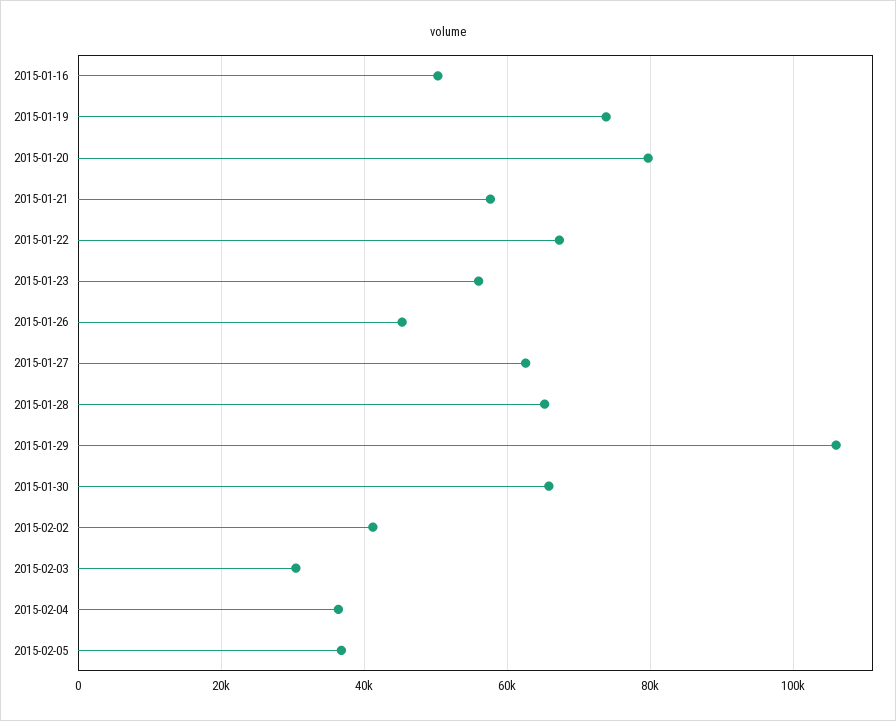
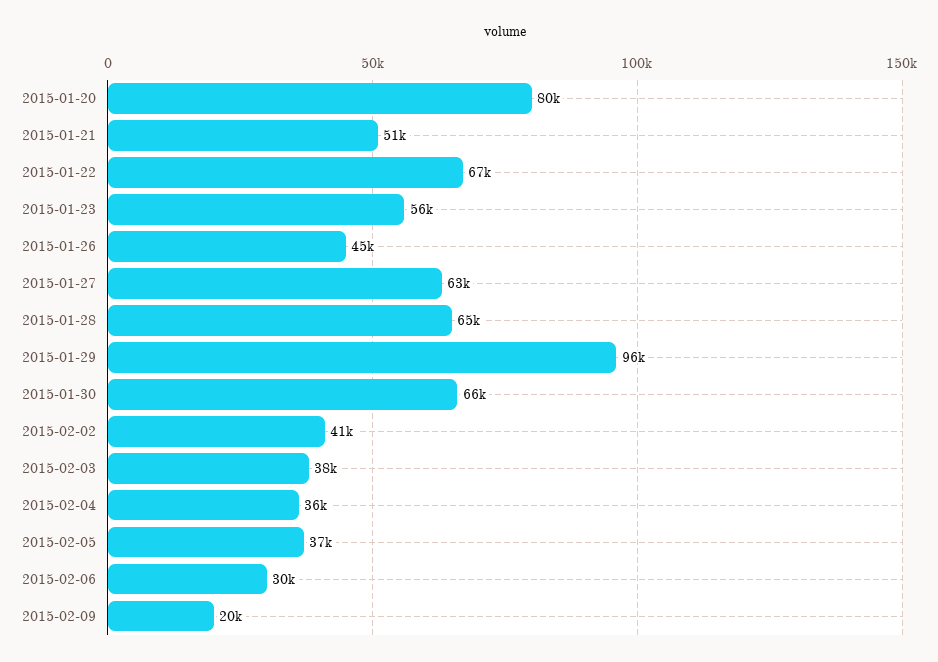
2015-01-16: 50000 -> none
2015-01-19: 74000 -> none
2015-01-21: 58000 -> 51000
2015-01-29: 106000 -> 96000
2015-02-03: 30000 -> 38000
2015-02-06: none -> 30000
2015-02-09: none -> 20000

